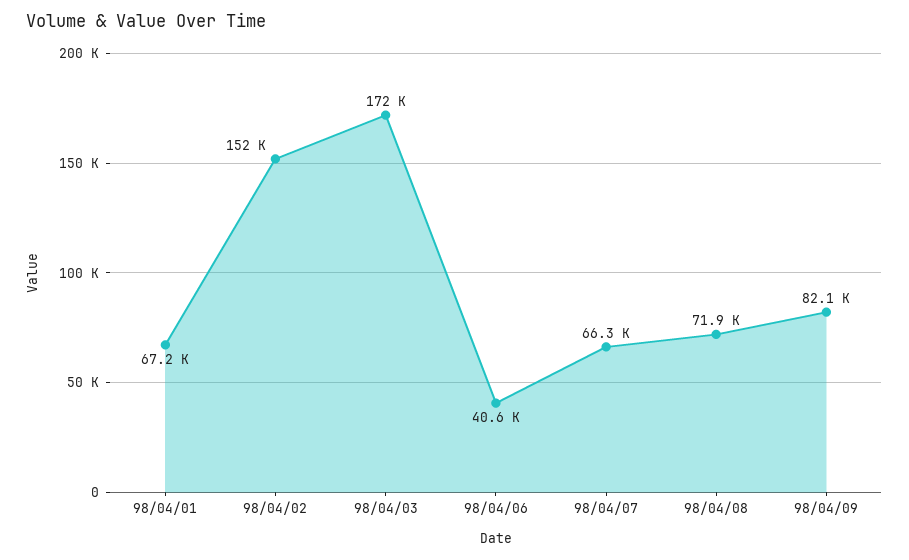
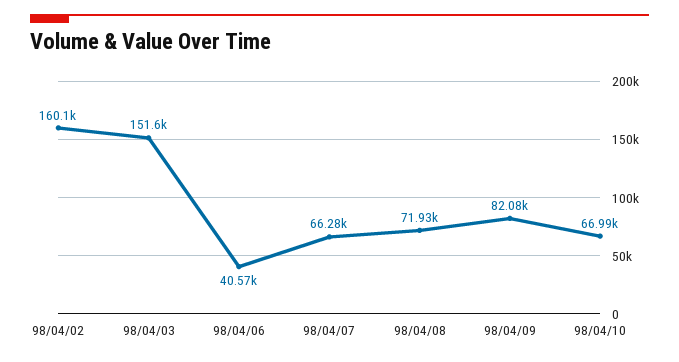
98/04/01: 67200 -> none
98/04/02: 152000 -> 160100
98/04/03: 172000 -> 151600
98/04/10: none -> 66990

